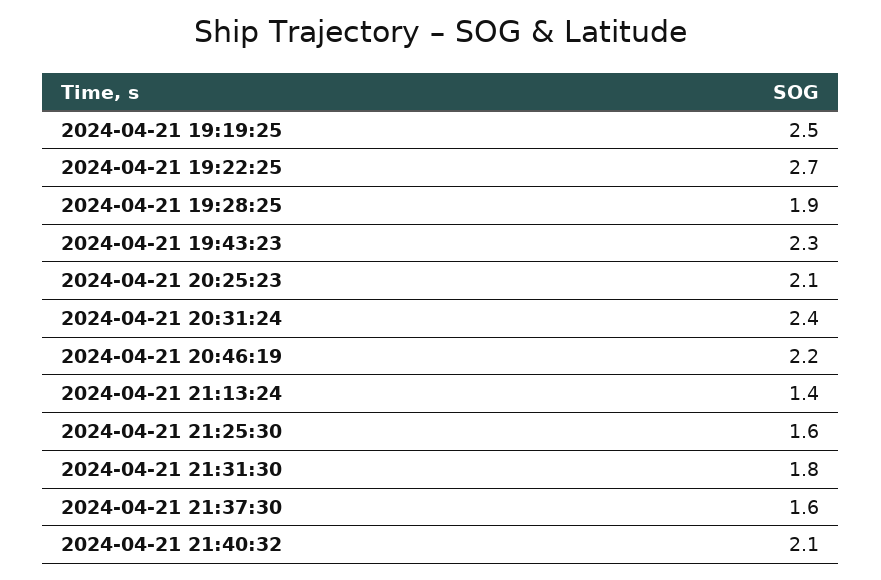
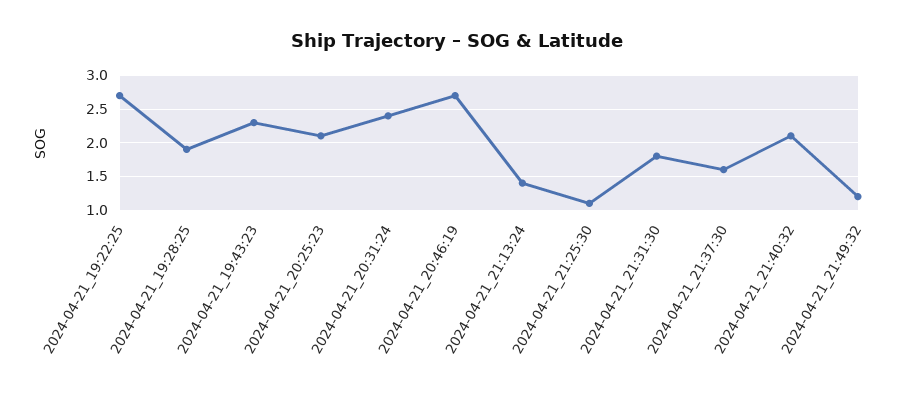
2024-04-21 19:19:25: 2.5 -> none
2024-04-21 20:46:19: 2.2 -> 2.7
2024-04-21 21:25:30: 1.6 -> 1.1
2024-04-21_21:49:32: none -> 1.2

